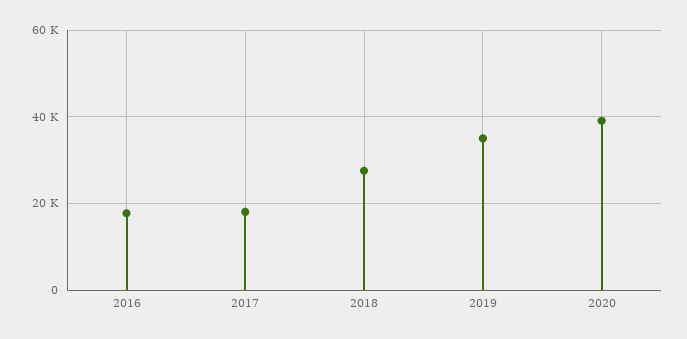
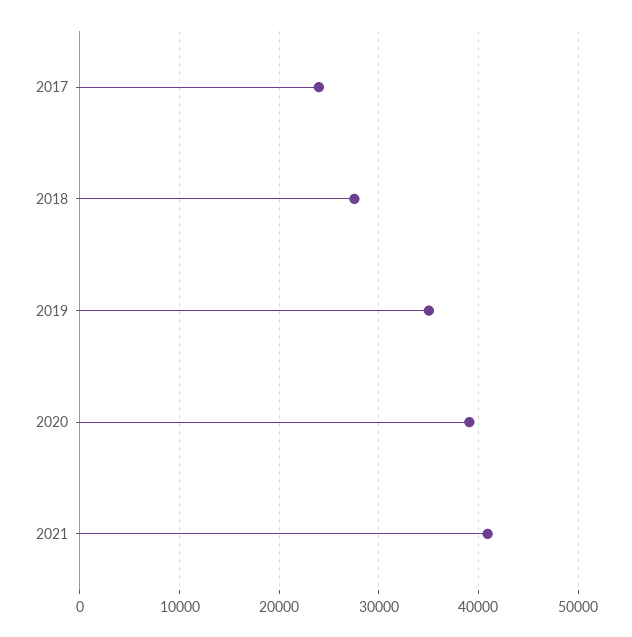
2016: 18000 -> none
2017: 18000 -> 24000
2021: none -> 41000

